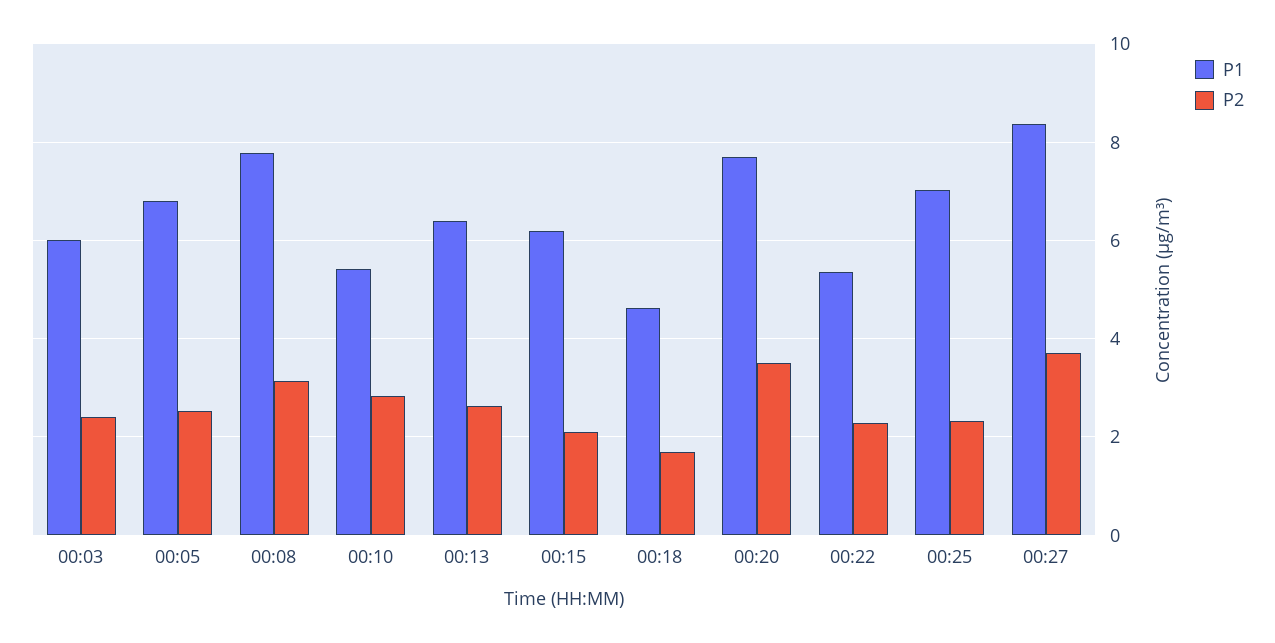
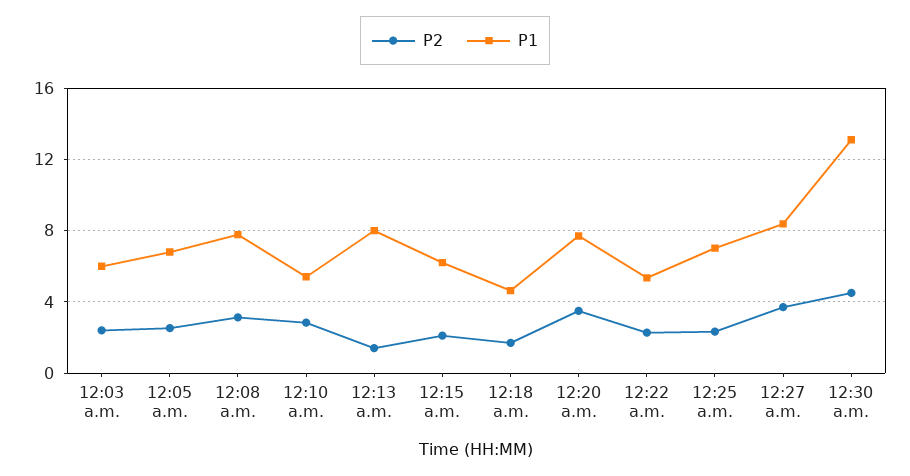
P1, 00:13: 6.4 -> 8
P2, 00:13: 2.6 -> 1.5
P2, 12:30 a.m.: none -> 4.5
P1, 12:30 a.m.: none -> 13

